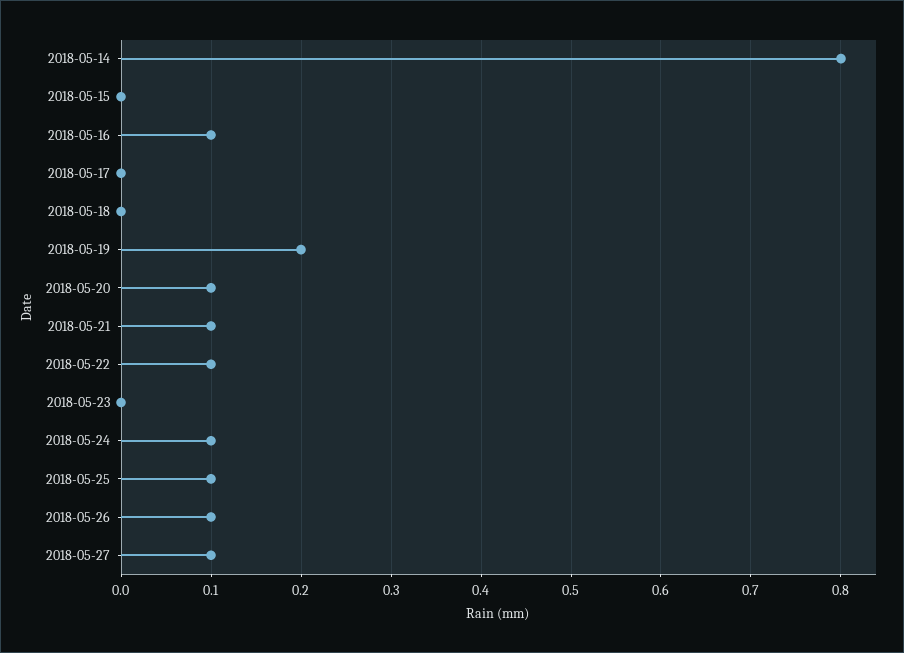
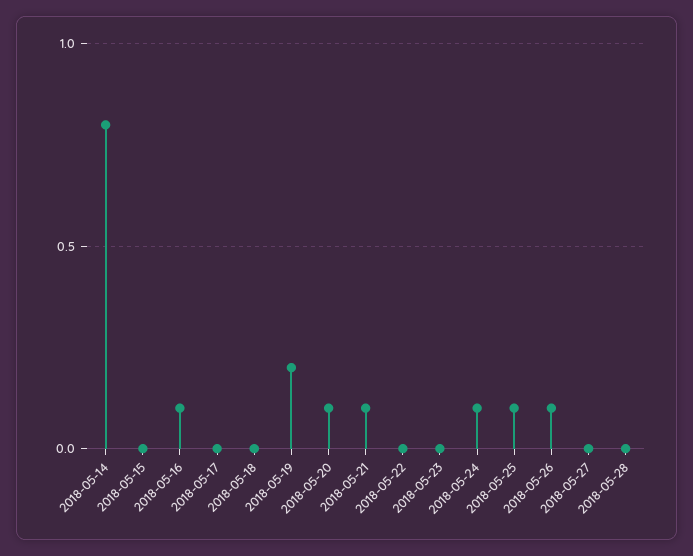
2018-05-22: 0.1 -> 0
2018-05-27: 0.1 -> 0
2018-05-28: none -> 0

